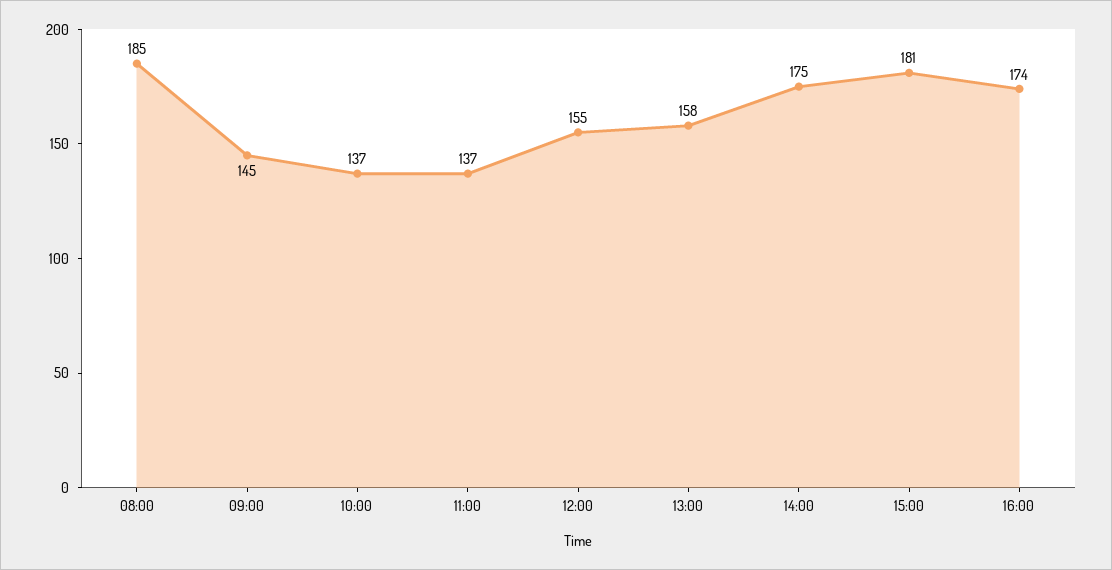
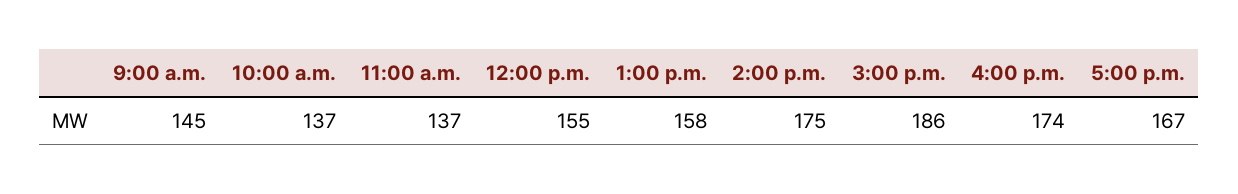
08:00: 185 -> none
15:00: 181 -> 186
5:00 p.m.: none -> 167

